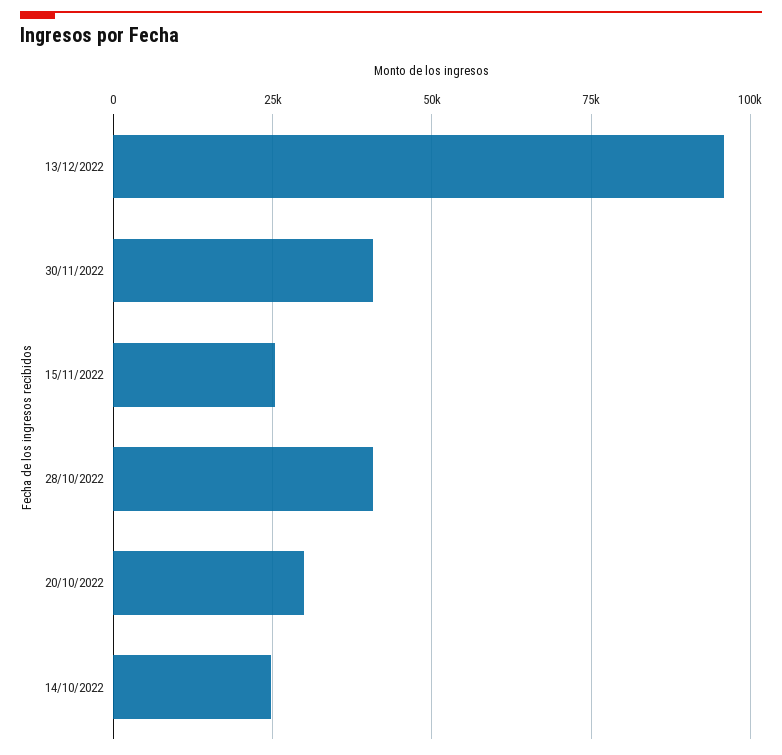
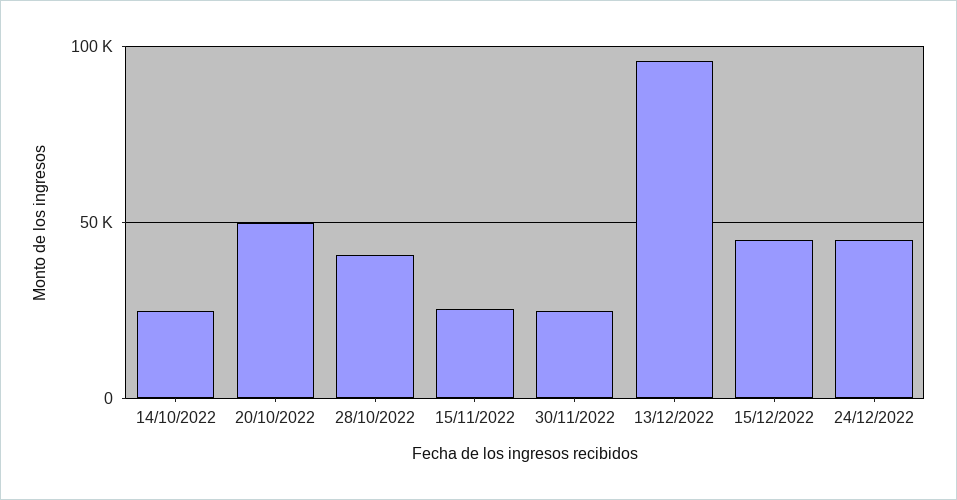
30/11/2022: 40000 -> 25000
20/10/2022: 30000 -> 50000
15/12/2022: none -> 45000
24/12/2022: none -> 45000

